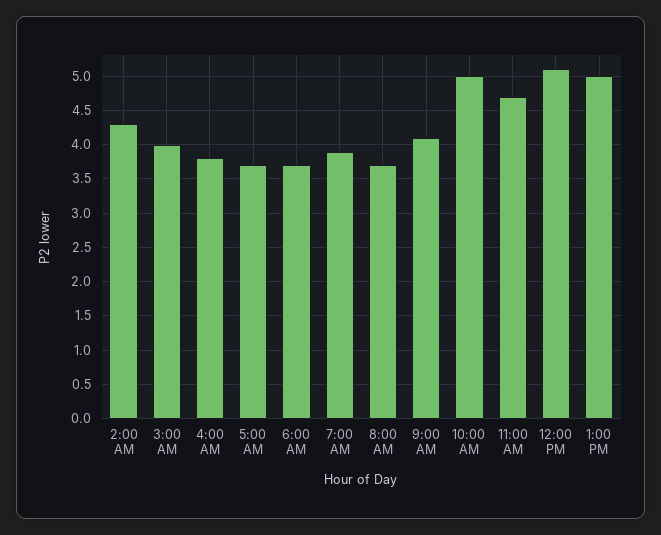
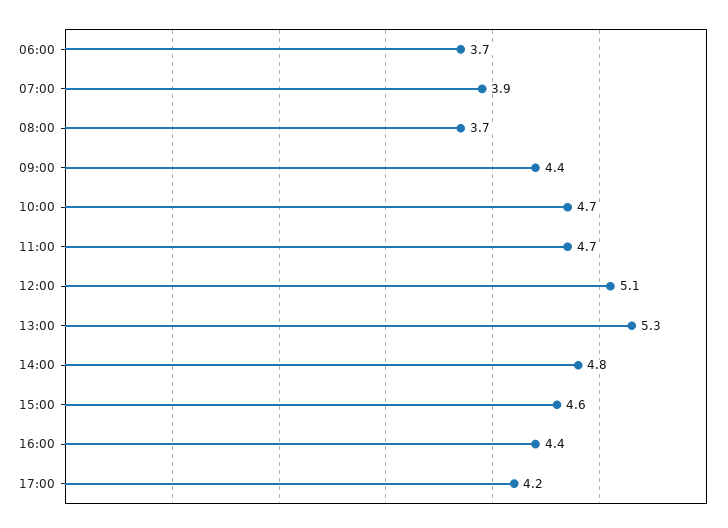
2:00 AM: 4.3 -> none
3:00 AM: 4 -> none
4:00 AM: 3.8 -> none
5:00 AM: 3.7 -> none
9:00 AM: 4.1 -> 4.4
10:00 AM: 5 -> 4.7
1:00 PM: 5 -> 5.3
14:00: none -> 4.8
15:00: none -> 4.6
16:00: none -> 4.4
17:00: none -> 4.2

